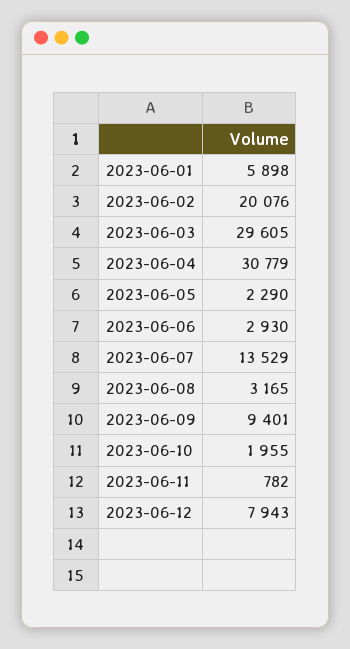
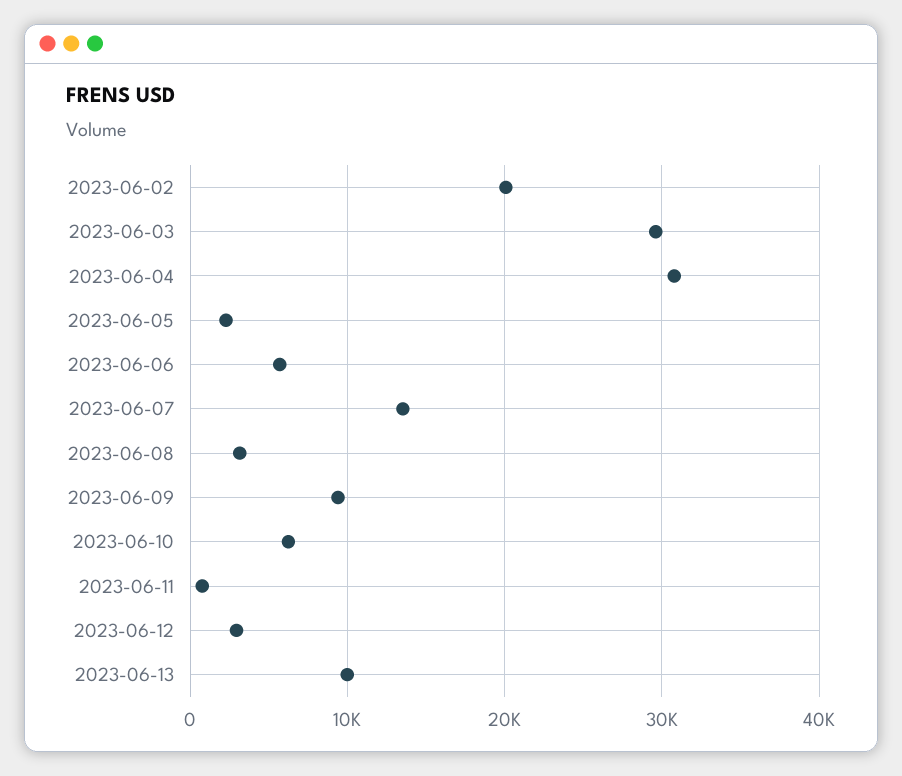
2023-06-01: 5898 -> none
2023-06-06: 2930 -> 6000
2023-06-10: 1955 -> 6000
2023-06-12: 7943 -> 3000
2023-06-13: none -> 10000

